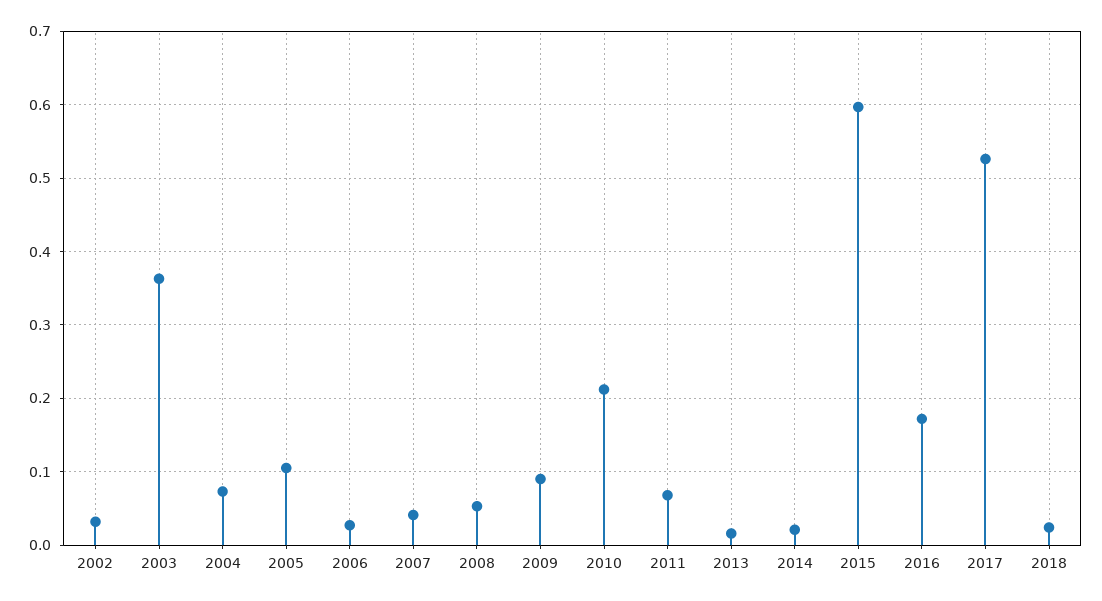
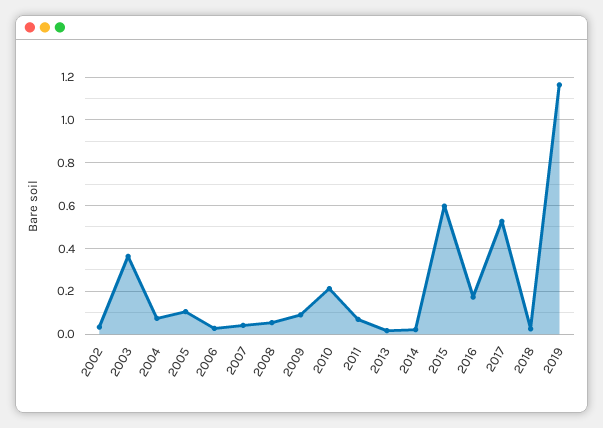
2019: none -> 1.15

